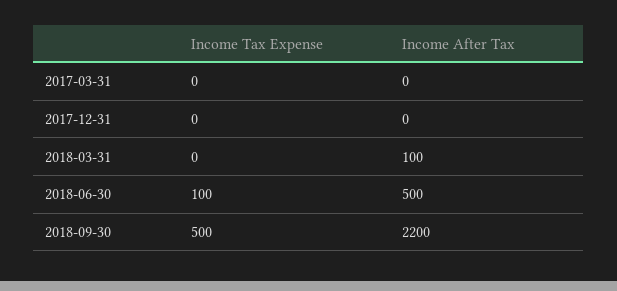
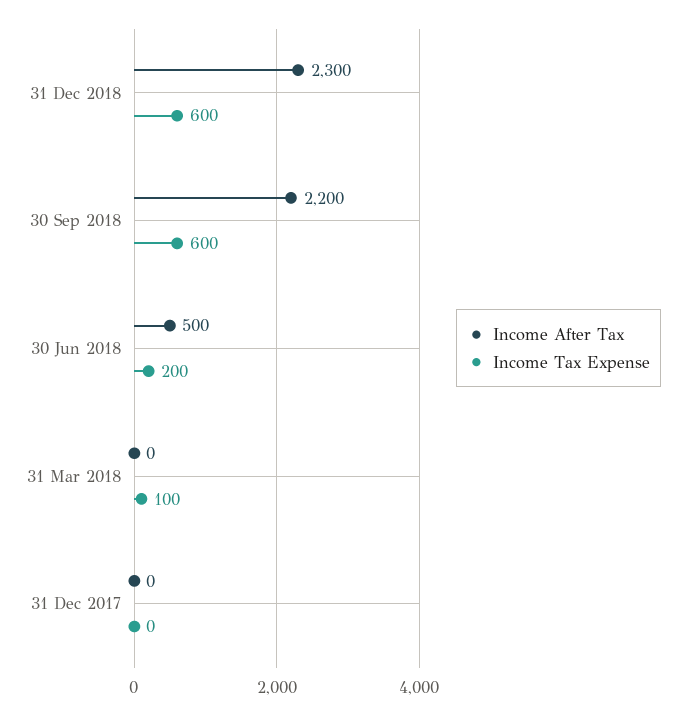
Income Tax Expense, 2017-03-31: 0 -> none
Income After Tax, 2017-03-31: 0 -> none
Income Tax Expense, 2018-03-31: 0 -> 100
Income After Tax, 2018-03-31: 100 -> 0
Income Tax Expense, 2018-06-30: 100 -> 200
Income Tax Expense, 2018-09-30: 500 -> 600
Income After Tax, 31 Dec 2018: none -> 2300
Income Tax Expense, 31 Dec 2018: none -> 600

